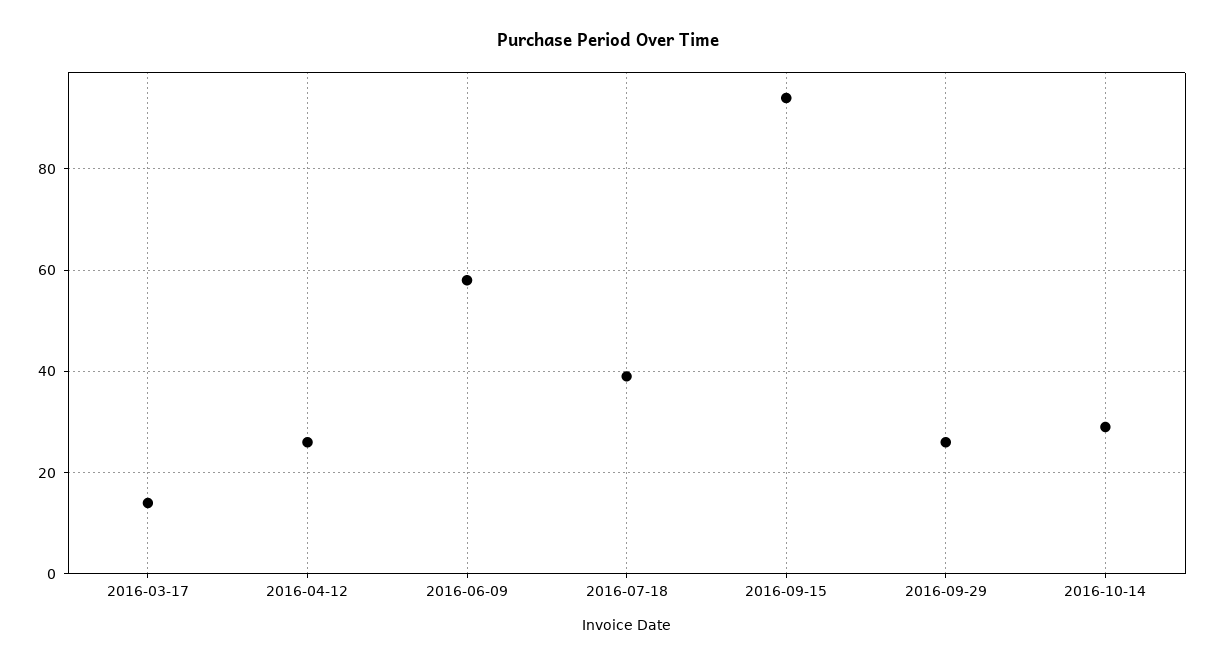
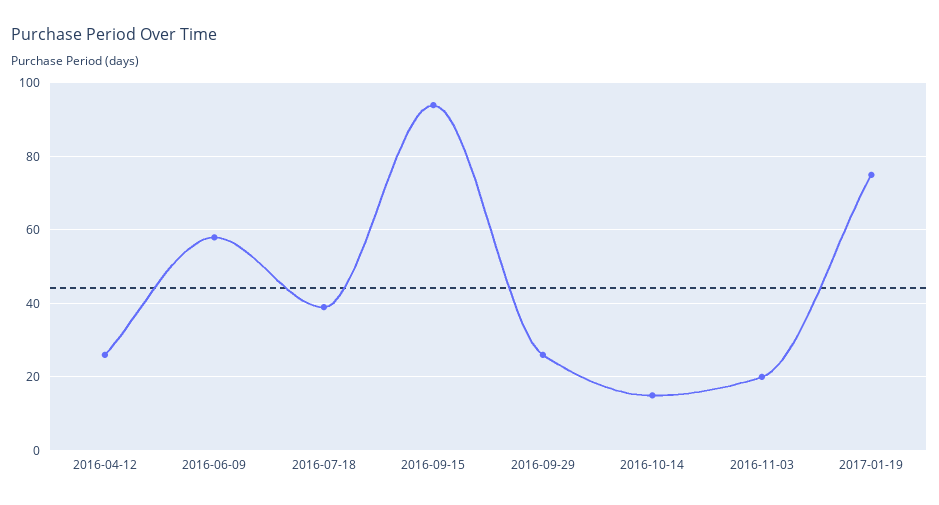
2016-03-17: 15 -> none
2016-10-14: 30 -> 15
2016-11-03: none -> 20
2017-01-19: none -> 75

